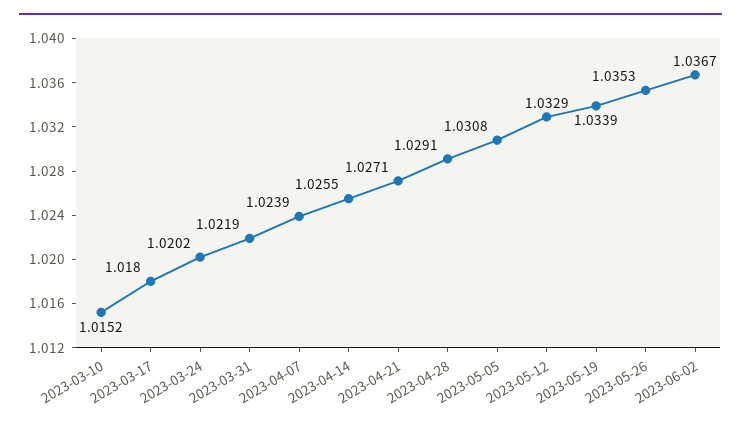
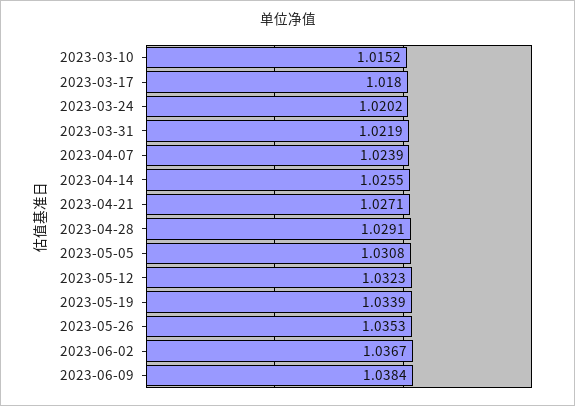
2023-05-12: 1.0329 -> 1.0323
2023-06-09: none -> 1.0384

